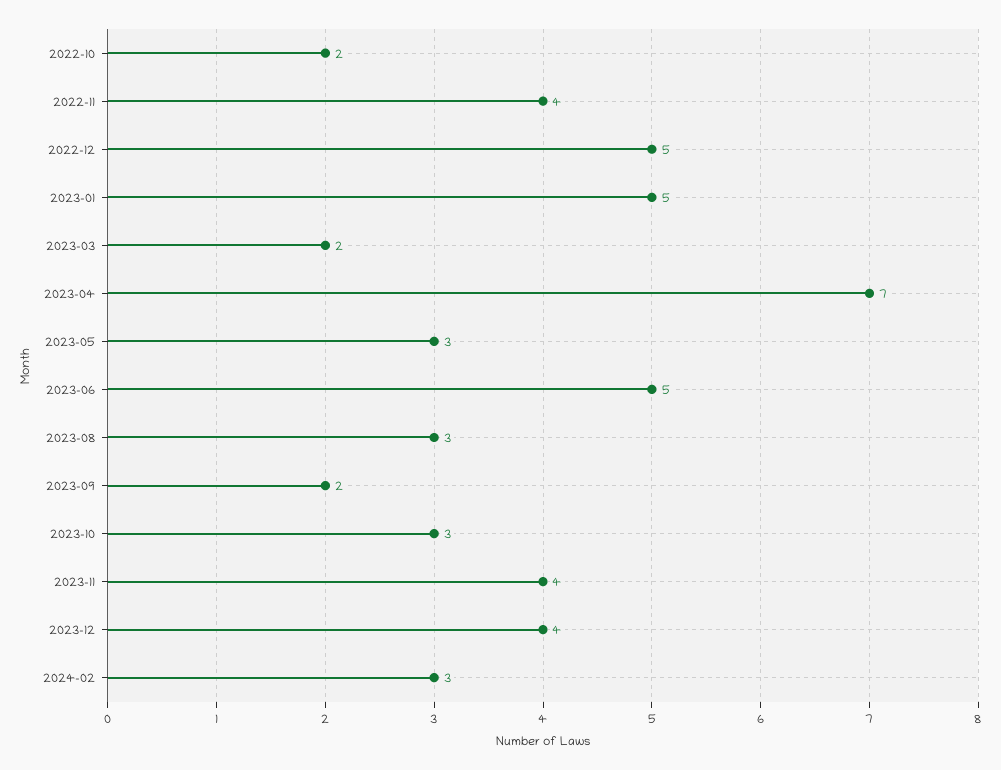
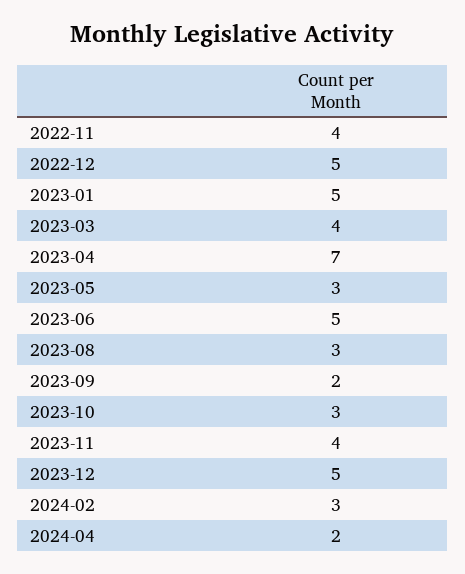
2022-10: 2 -> none
2023-03: 2 -> 4
2023-12: 4 -> 5
2024-04: none -> 2

